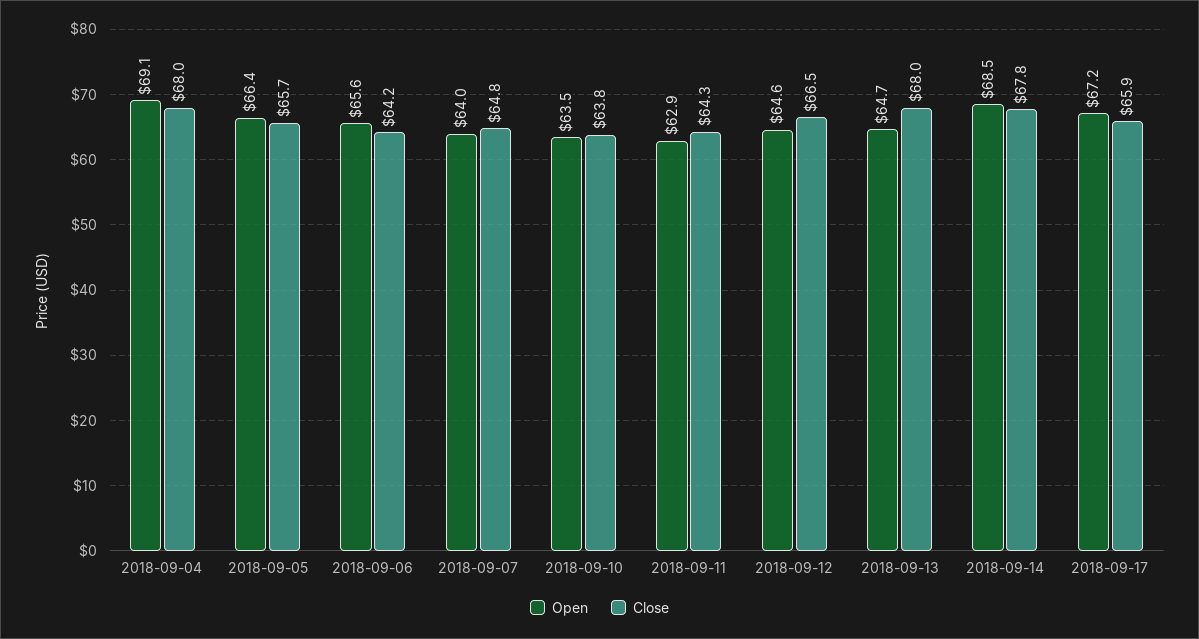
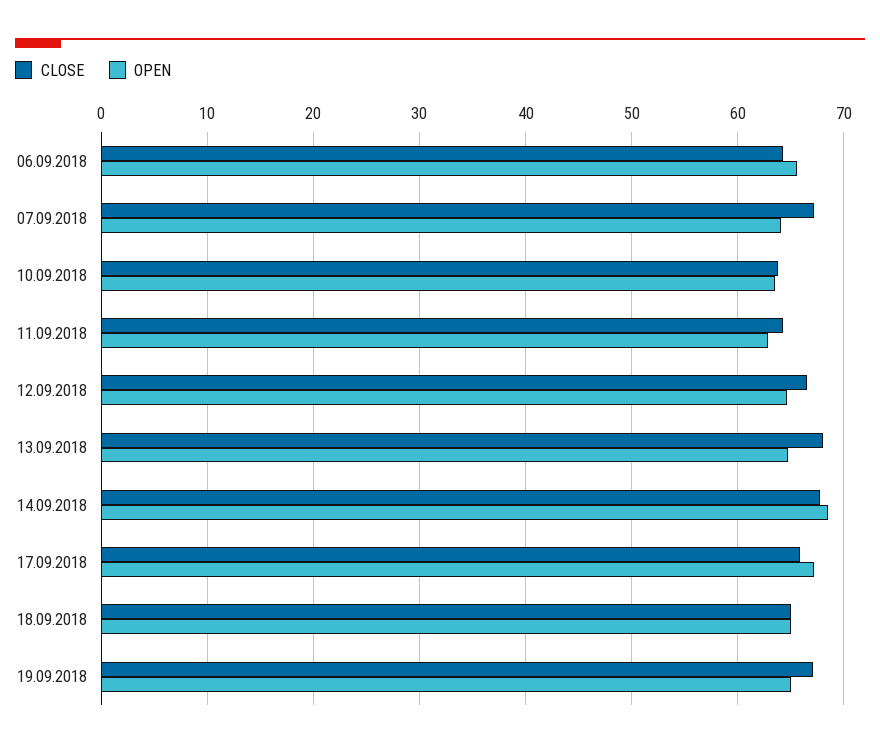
Open, 2018-09-04: 69.1 -> none
Close, 2018-09-04: 68 -> none
Open, 2018-09-05: 66.4 -> none
Close, 2018-09-05: 65.7 -> none
Close, 2018-09-07: 64.8 -> 67
Close, 18.09.2018: none -> 65
Open, 18.09.2018: none -> 65
Close, 19.09.2018: none -> 67
Open, 19.09.2018: none -> 65

